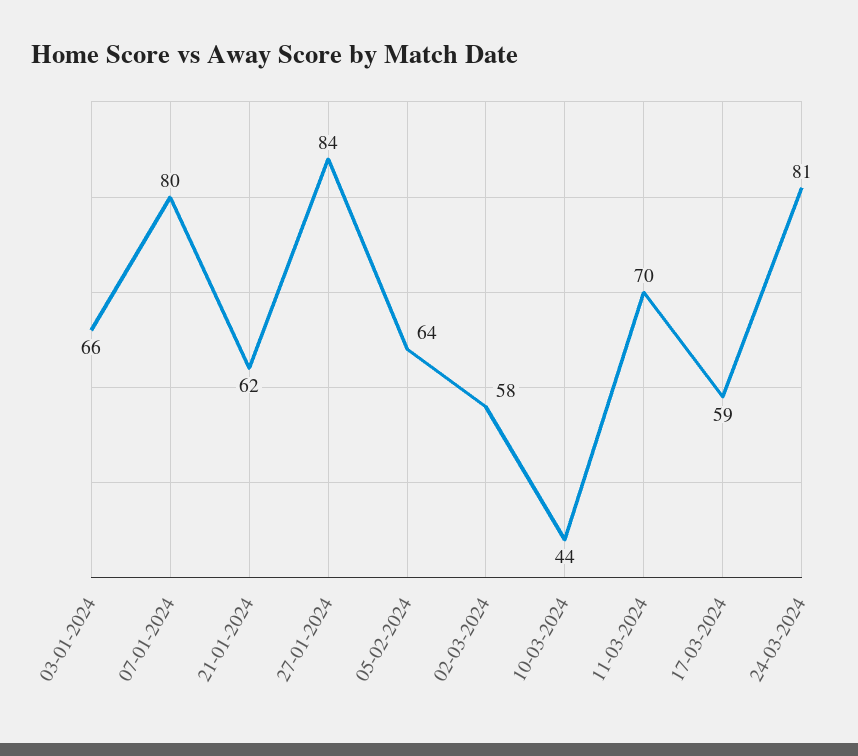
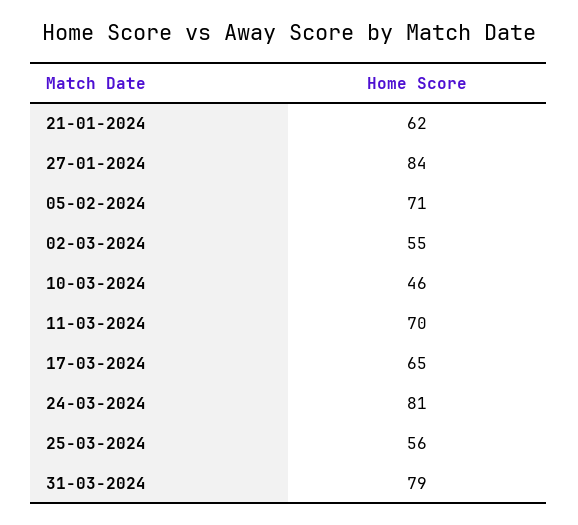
03-01-2024: 66 -> none
07-01-2024: 80 -> none
05-02-2024: 64 -> 71
02-03-2024: 58 -> 55
10-03-2024: 44 -> 46
17-03-2024: 59 -> 65
25-03-2024: none -> 56
31-03-2024: none -> 79

